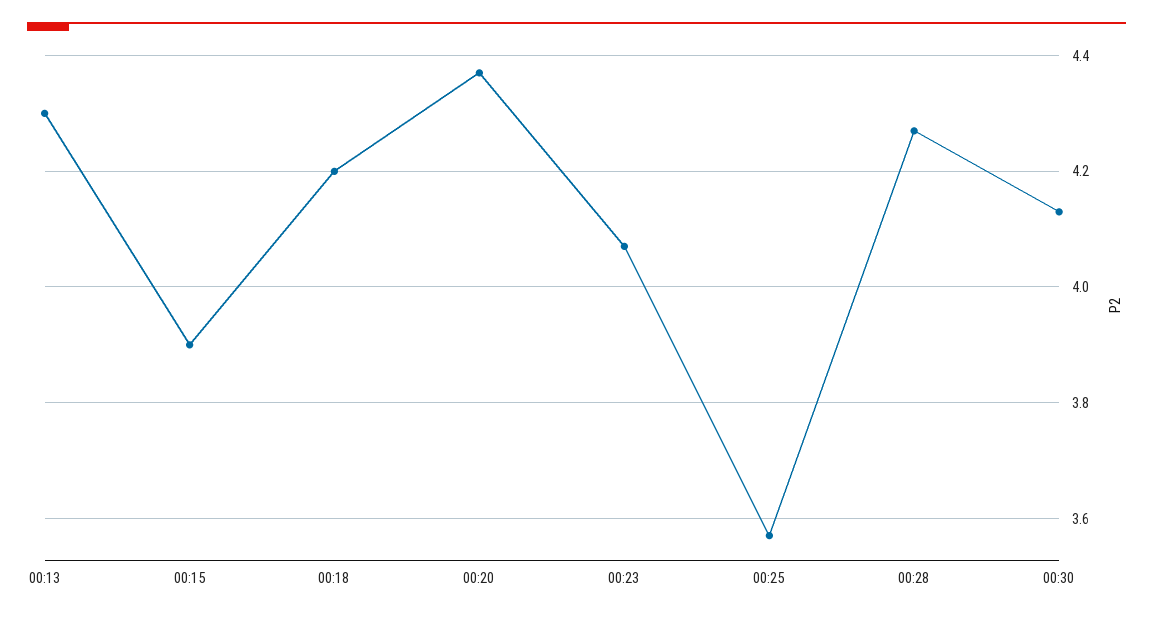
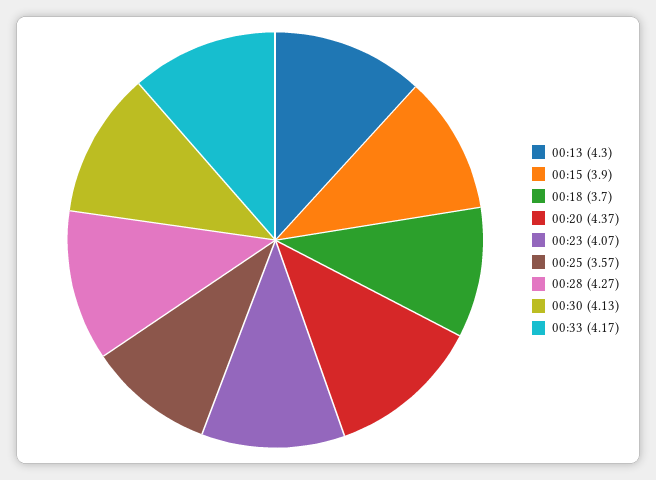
00:18: 4.2 -> 3.7
00:33: none -> 4.17

